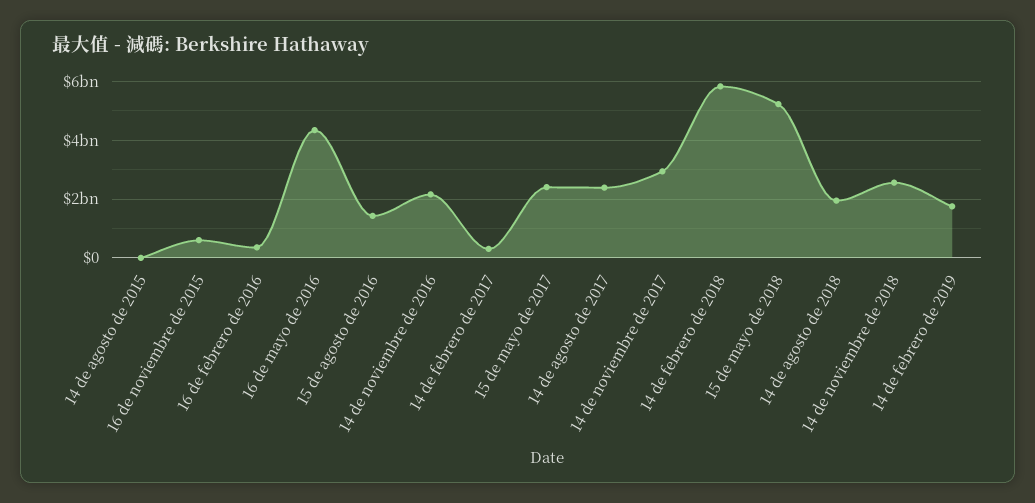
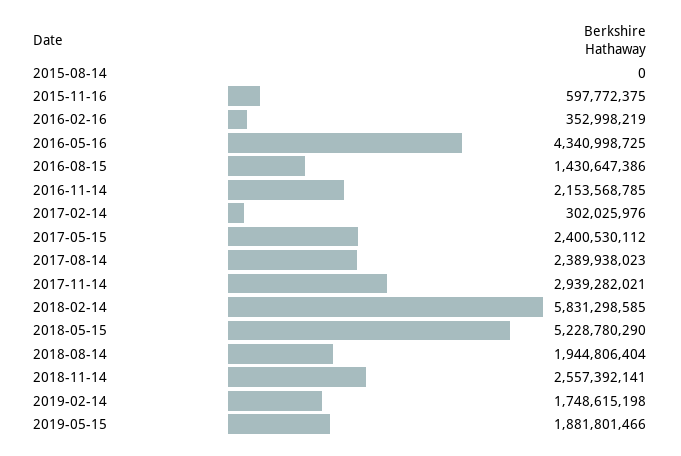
2019-05-15: none -> 1881801466

